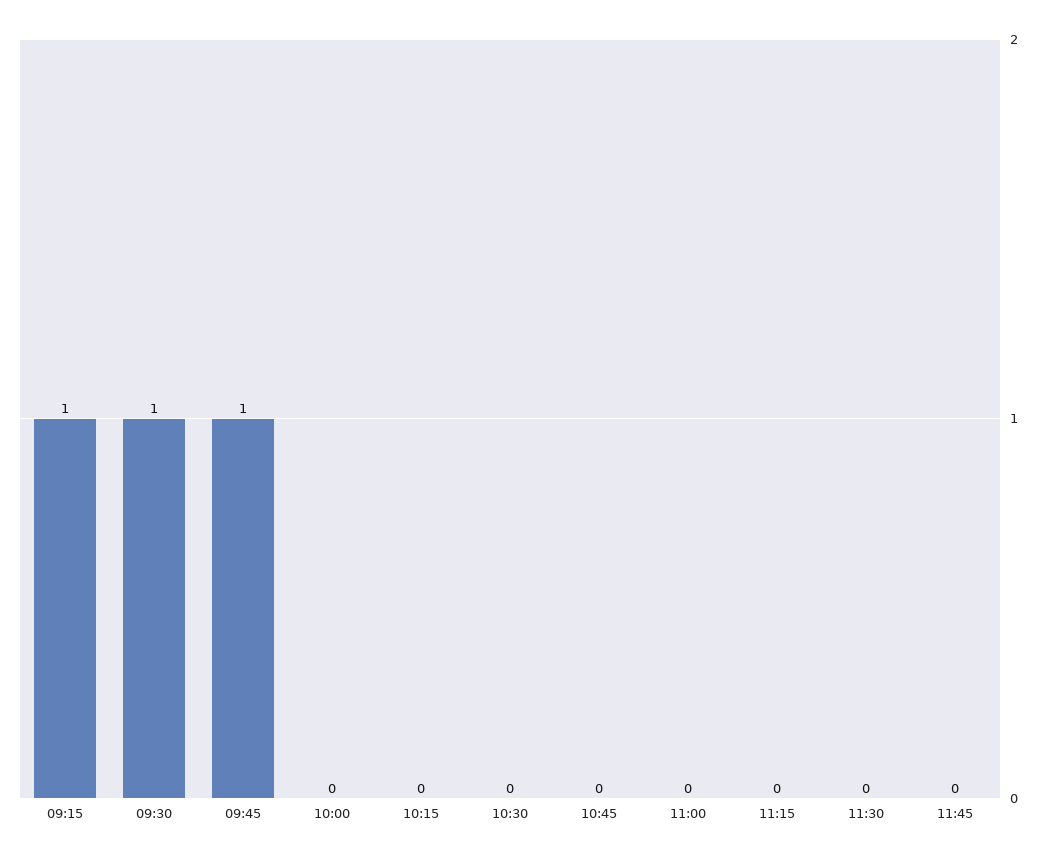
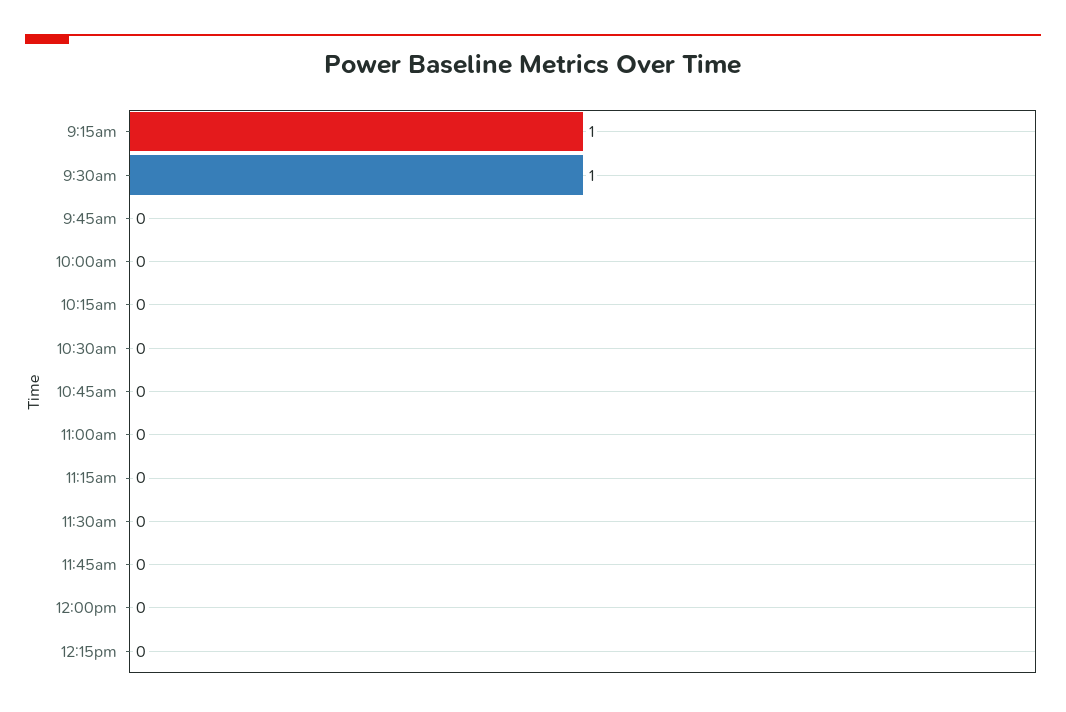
09:45: 1 -> 0
12:00pm: none -> 0
12:15pm: none -> 0

